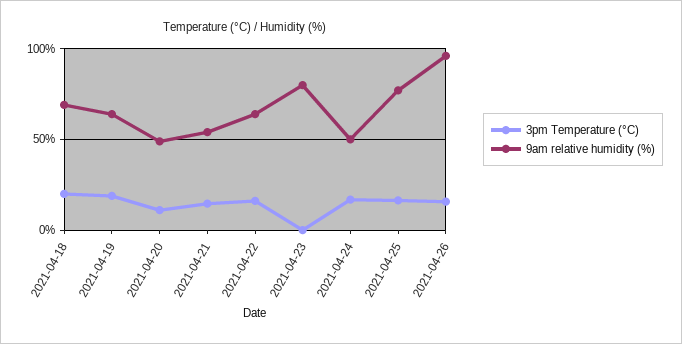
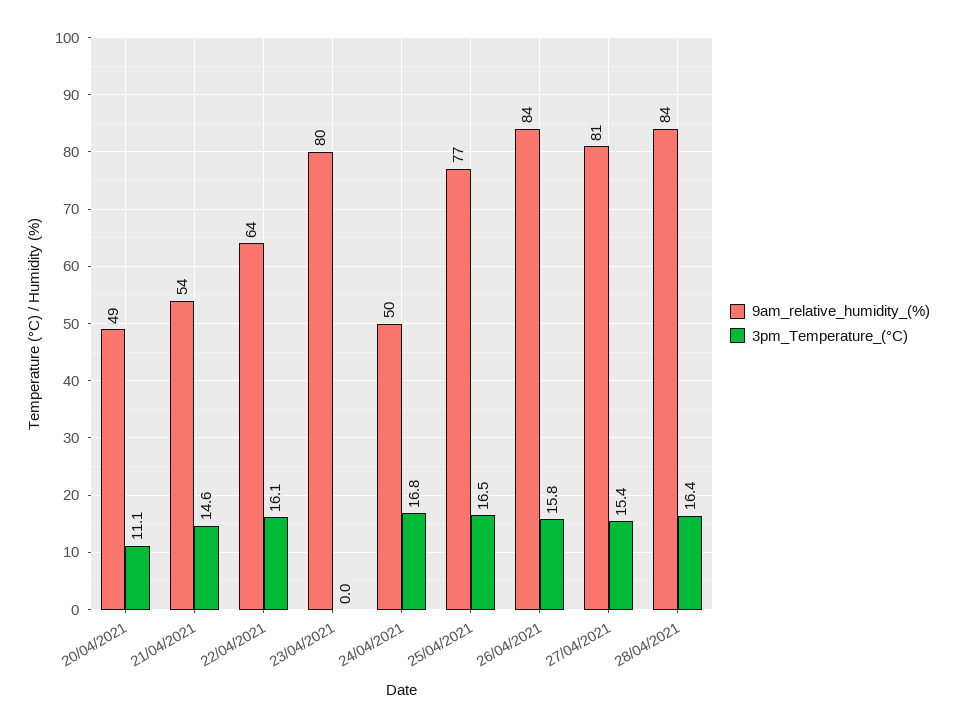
3pm Temperature (°C), 2021-04-18: 20 -> none
9am relative humidity (%), 2021-04-18: 70 -> none
3pm Temperature (°C), 2021-04-19: 20 -> none
9am relative humidity (%), 2021-04-19: 65 -> none
9am relative humidity (%), 2021-04-26: 95 -> 84
9am relative humidity (%), 27/04/2021: none -> 81
3pm Temperature (°C), 27/04/2021: none -> 15.4
9am relative humidity (%), 28/04/2021: none -> 84
3pm Temperature (°C), 28/04/2021: none -> 16.4

